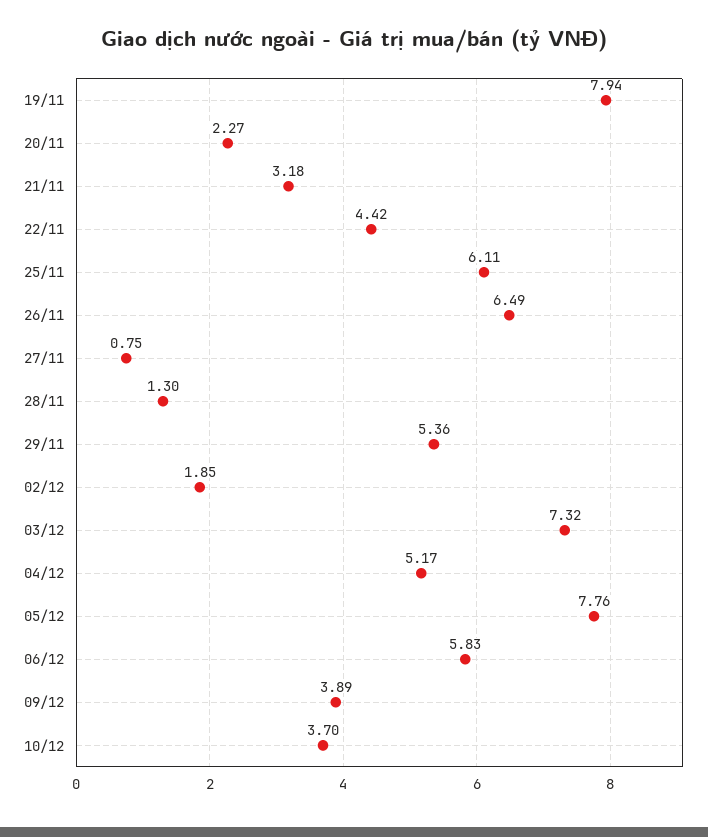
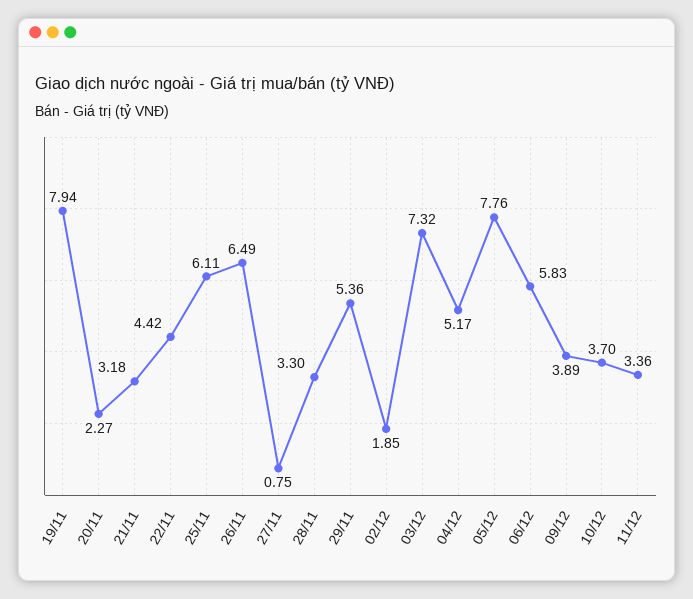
28/11: 1.3 -> 3.3
11/12: none -> 3.36

